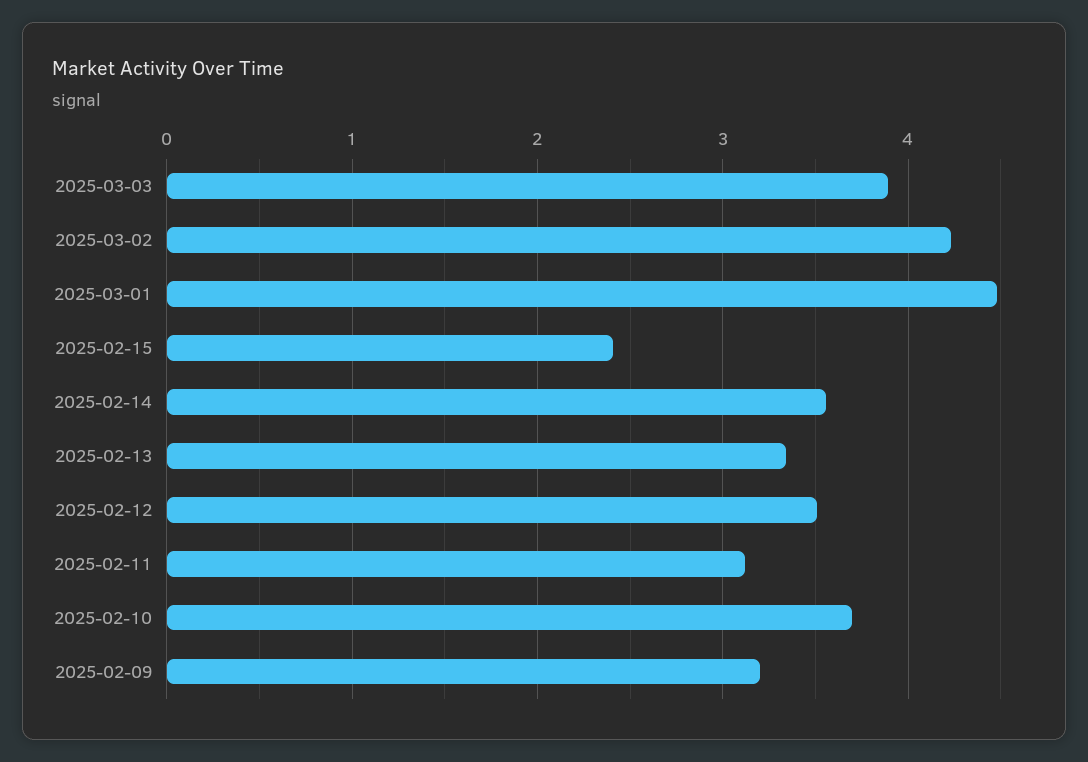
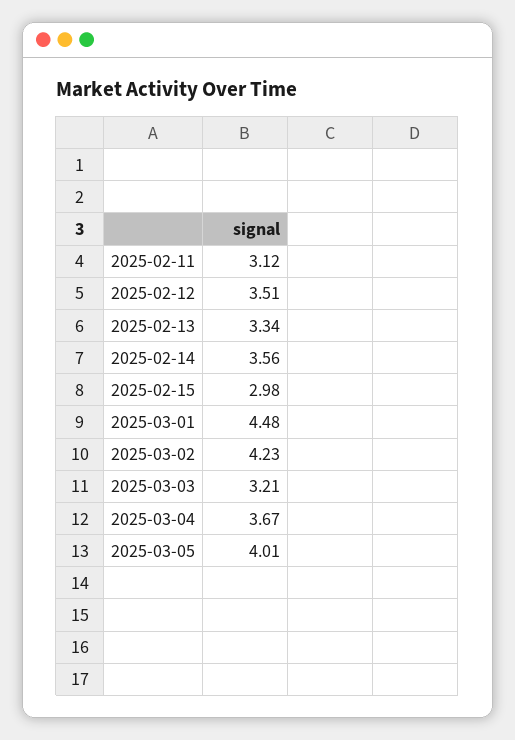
2025-03-03: 3.9 -> 3.21
2025-02-15: 2.4 -> 2.98
2025-02-10: 3.7 -> none
2025-02-09: 3.2 -> none
2025-03-04: none -> 3.67
2025-03-05: none -> 4.01

